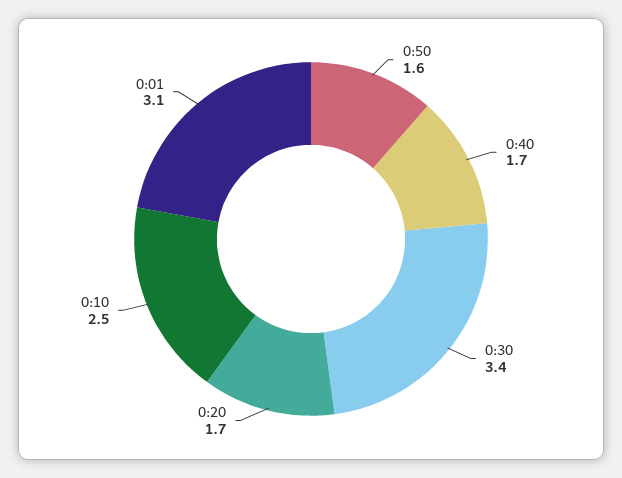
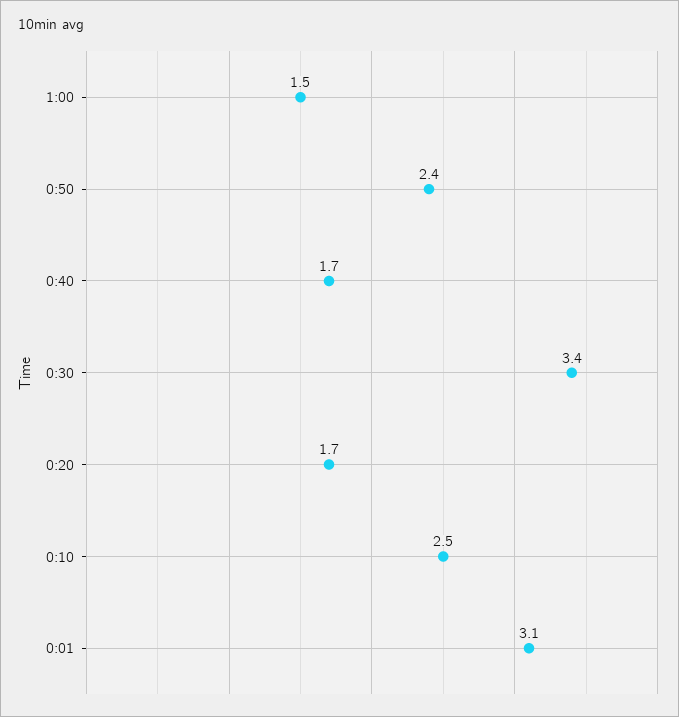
0:50: 1.6 -> 2.4
1:00: none -> 1.5

